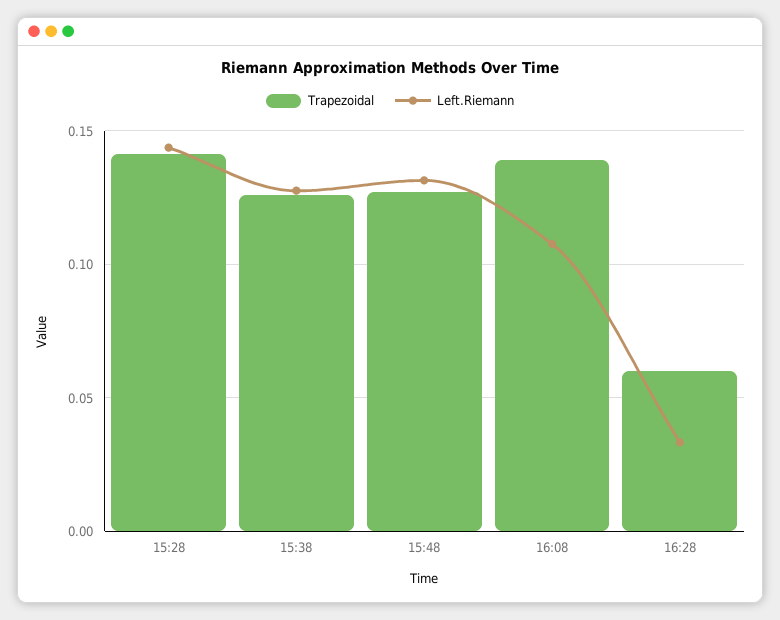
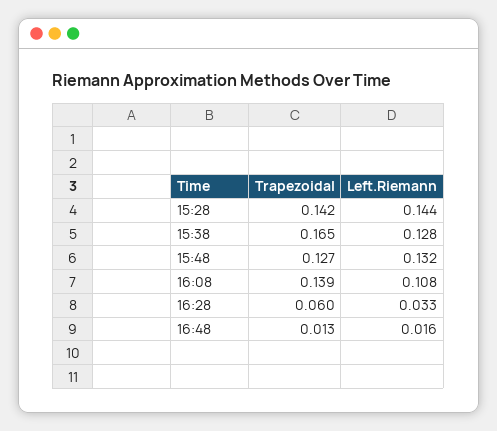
Trapezoidal, 15:38: 0.125 -> 0.165
Trapezoidal, 16:48: none -> 0.013
Left.Riemann, 16:48: none -> 0.016

